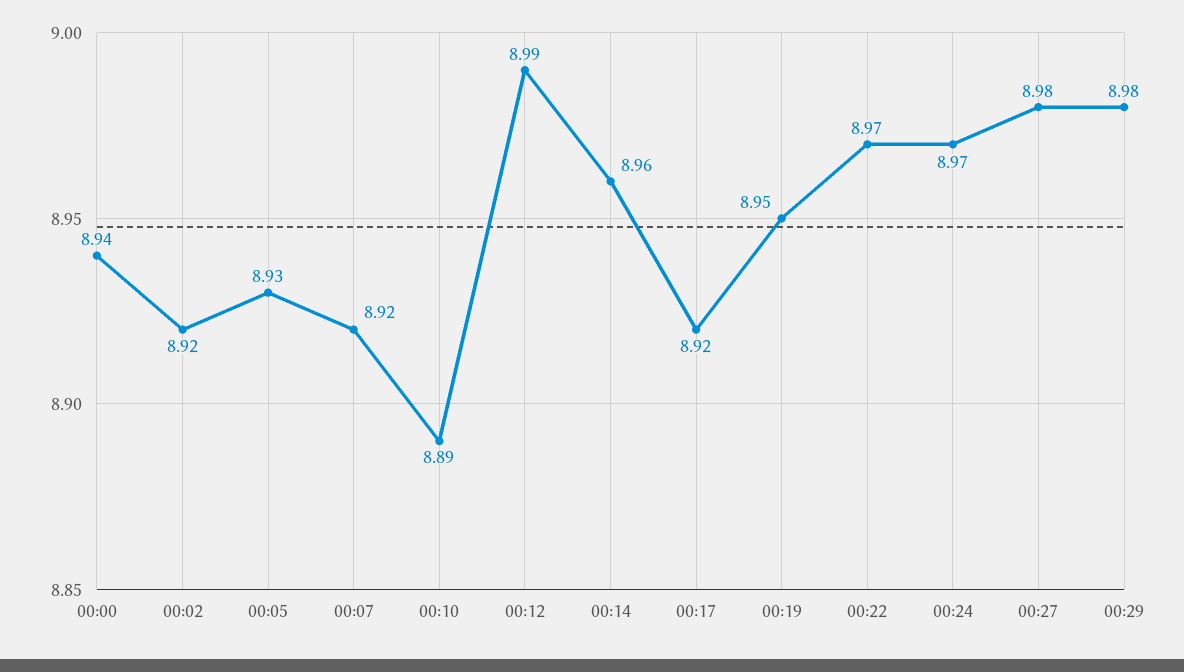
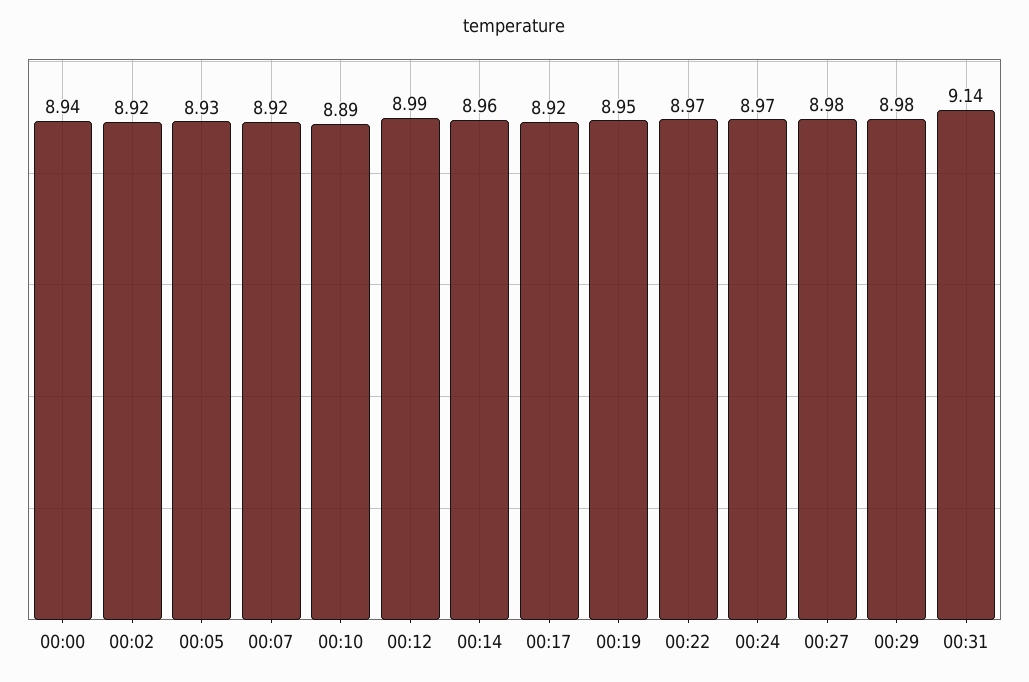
00:31: none -> 9.14

